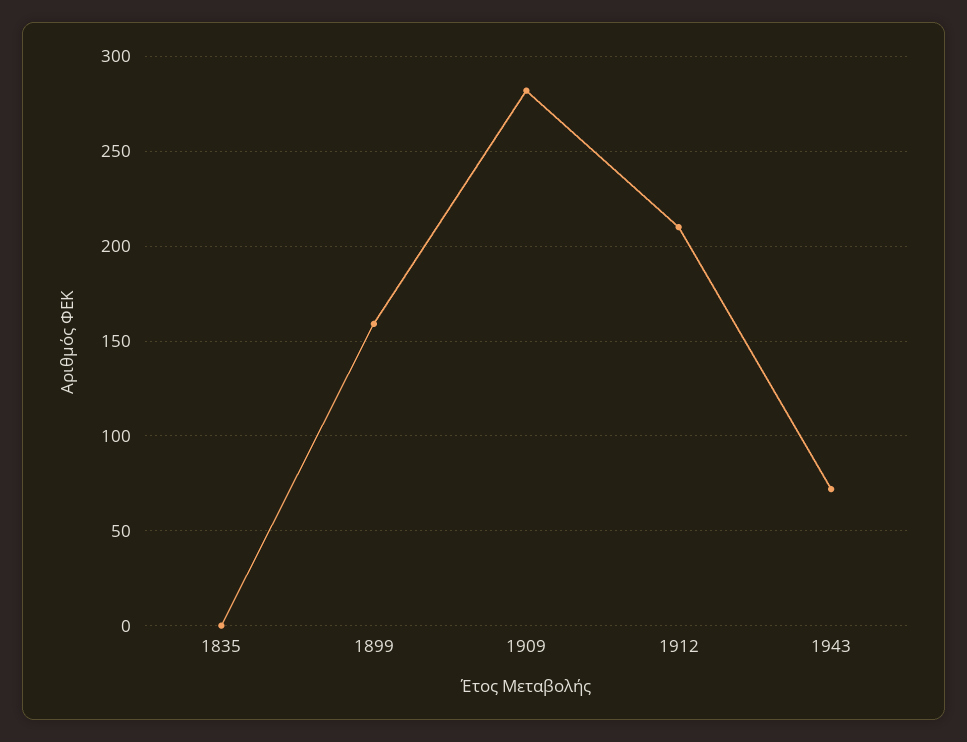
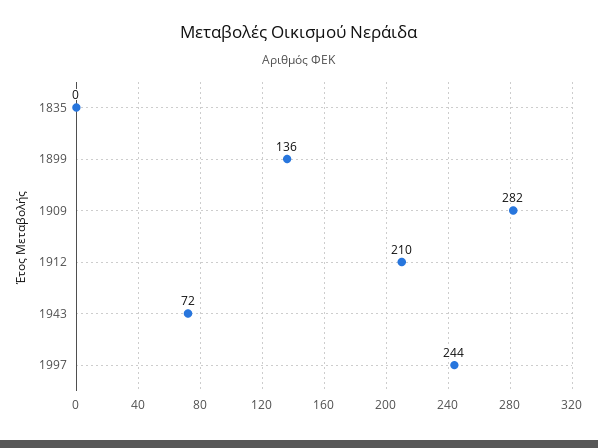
1899: 160 -> 136
1997: none -> 244

